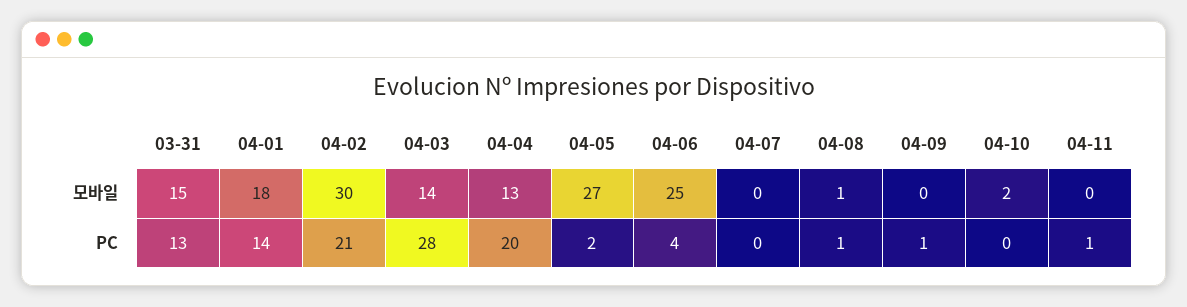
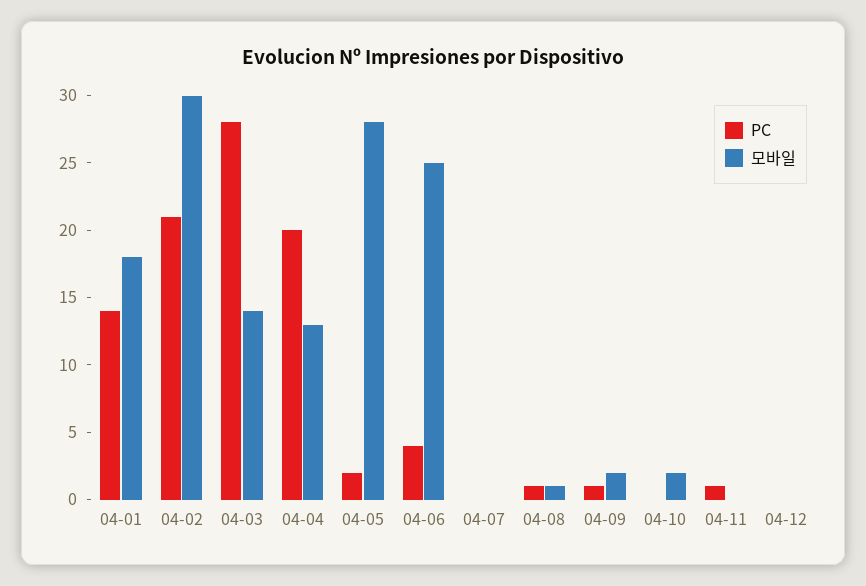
모바일, 03-31: 15 -> none
모바일, 04-05: 27 -> 28
모바일, 04-09: 0 -> 2
PC, 03-31: 13 -> none
PC, 04-12: none -> 0
모바일, 04-12: none -> 0

